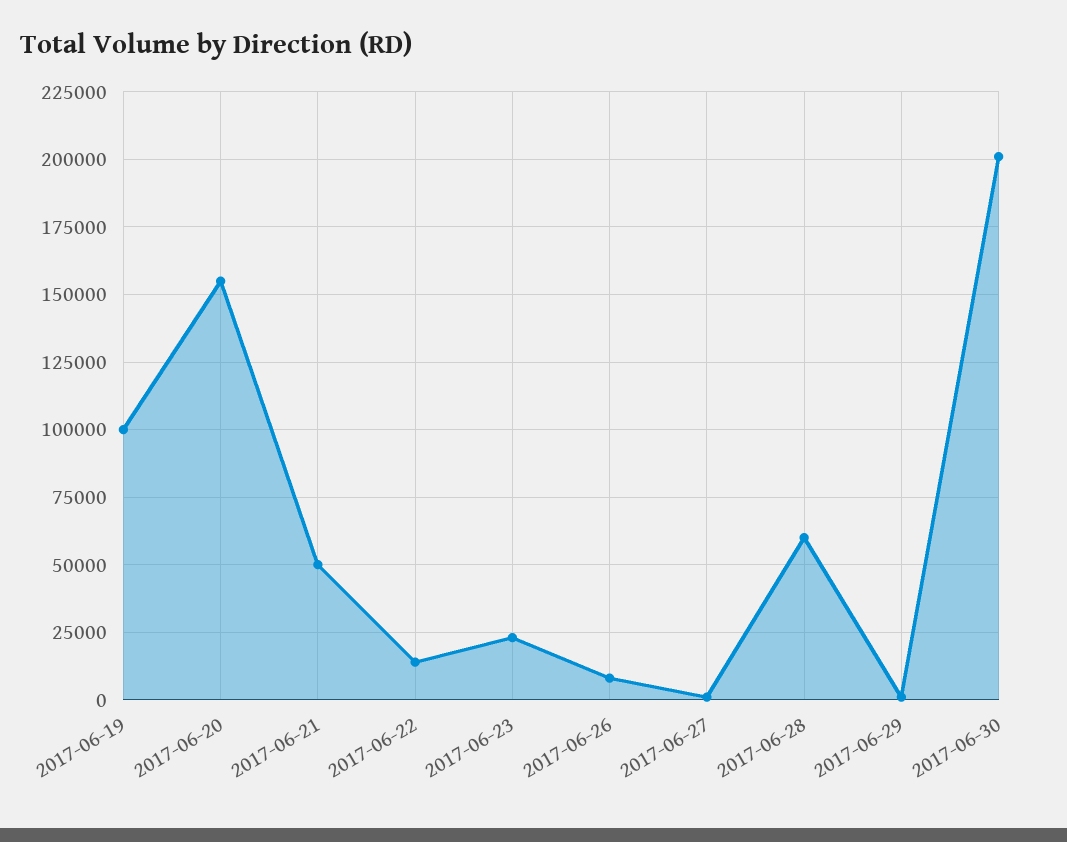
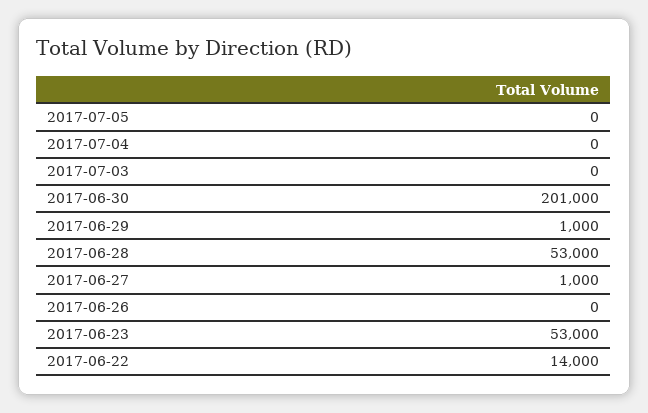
2017-06-19: 100000 -> none
2017-06-20: 155000 -> none
2017-06-21: 50000 -> none
2017-06-23: 22500 -> 53000
2017-06-26: 7500 -> 0
2017-06-28: 60000 -> 53000
2017-07-05: none -> 0
2017-07-04: none -> 0
2017-07-03: none -> 0

